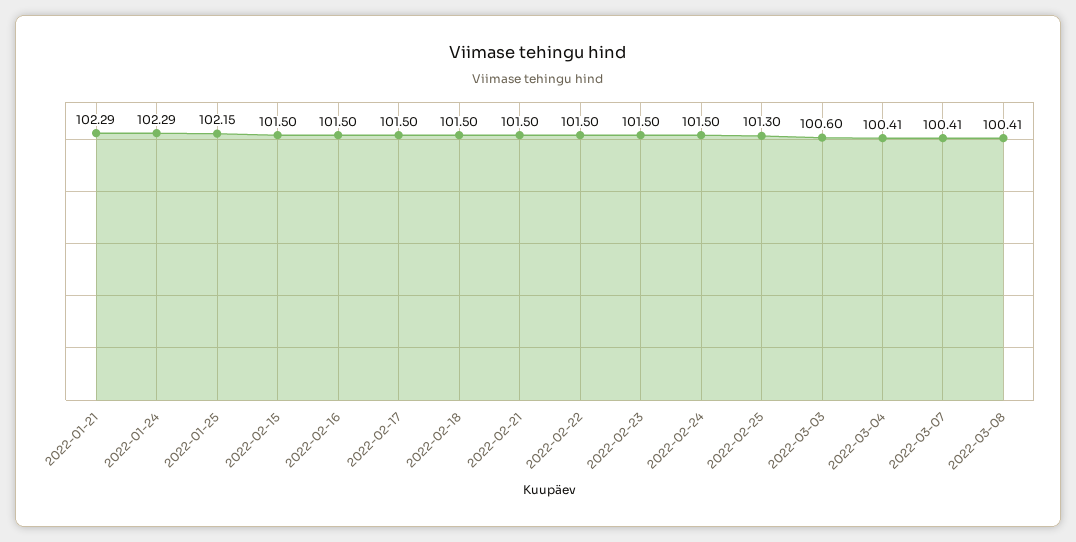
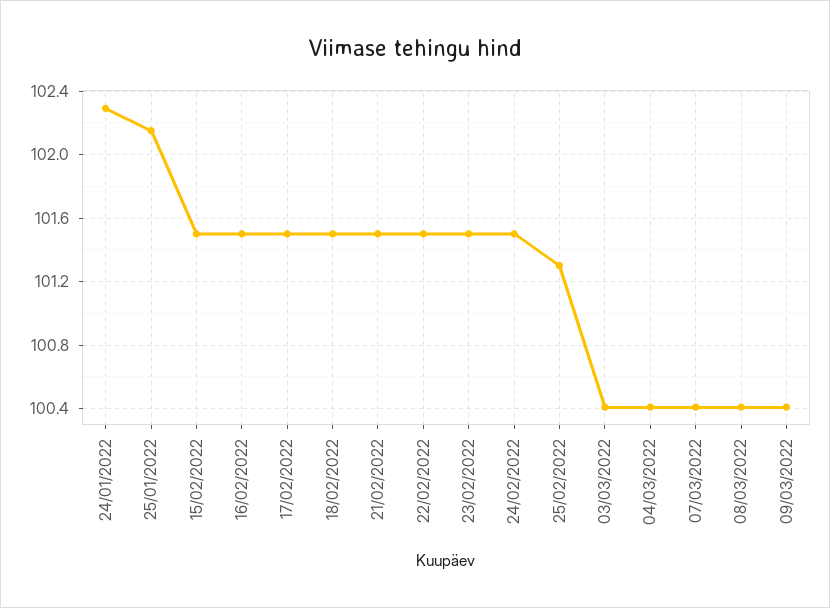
2022-01-21: 102.29 -> none
2022-03-03: 100.6 -> 100.4
09/03/2022: none -> 100.4

